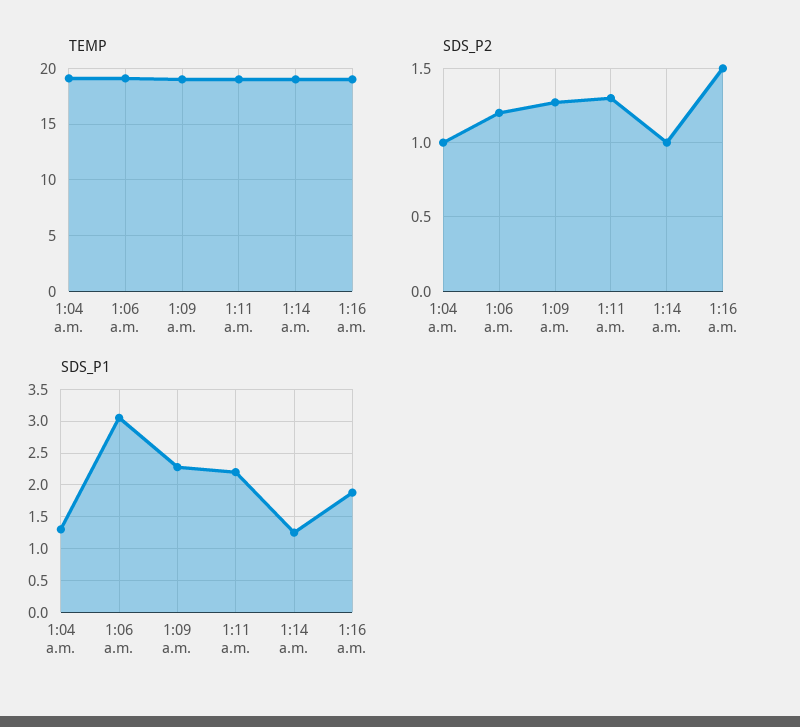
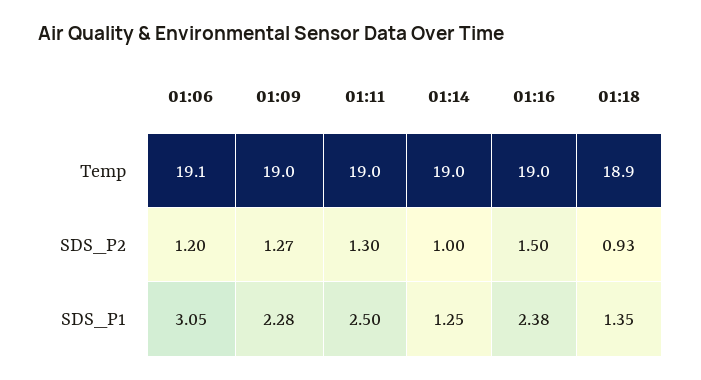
TEMP, 1:04 a.m.: 19 -> none
SDS_P2, 1:04 a.m.: 1 -> none
SDS_P1, 1:04 a.m.: 1.3 -> none
SDS_P1, 1:11 a.m.: 2.2 -> 2.5
SDS_P1, 1:16 a.m.: 1.9 -> 2.38
TEMP, 01:18: none -> 18.9
SDS_P2, 01:18: none -> 0.93
SDS_P1, 01:18: none -> 1.35

